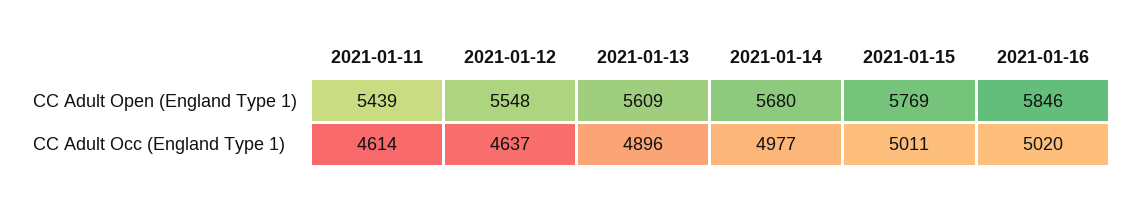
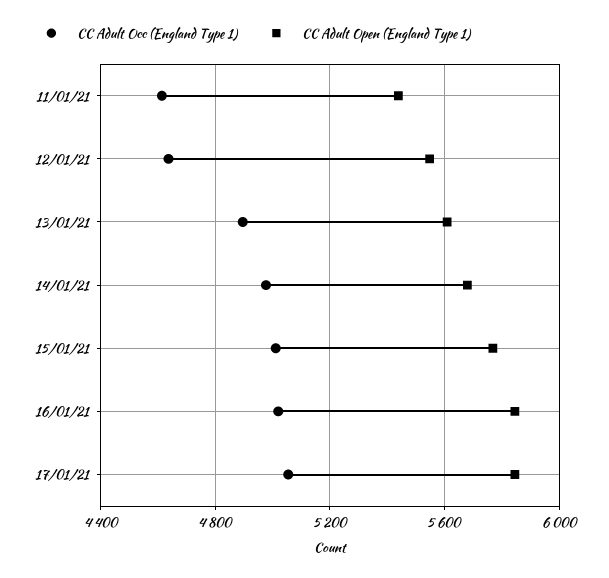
CC Adult Occ (England Type 1), 17/01/21: none -> 5050
CC Adult Open (England Type 1), 17/01/21: none -> 5850

